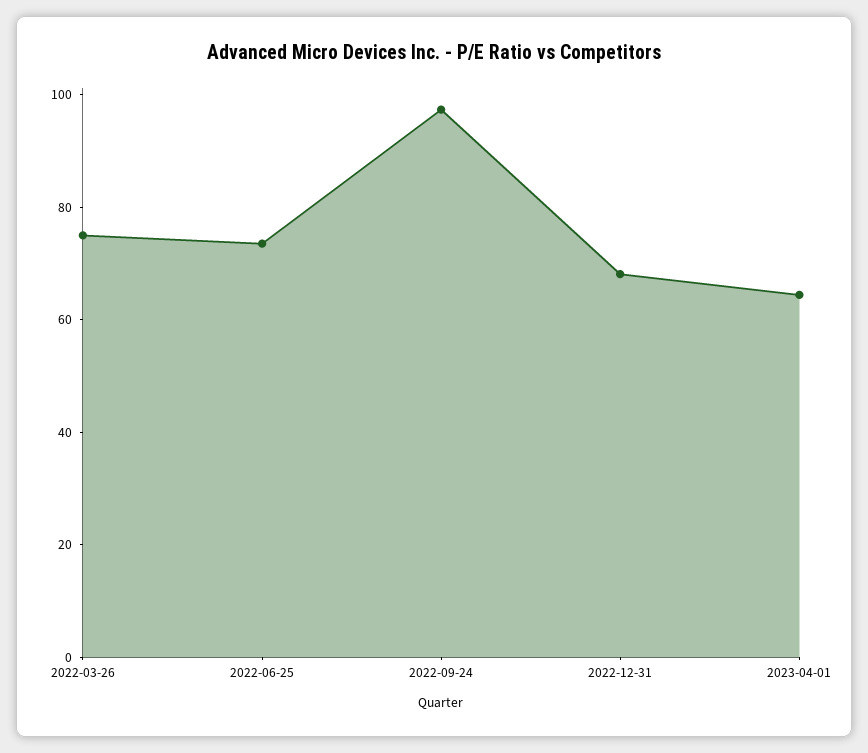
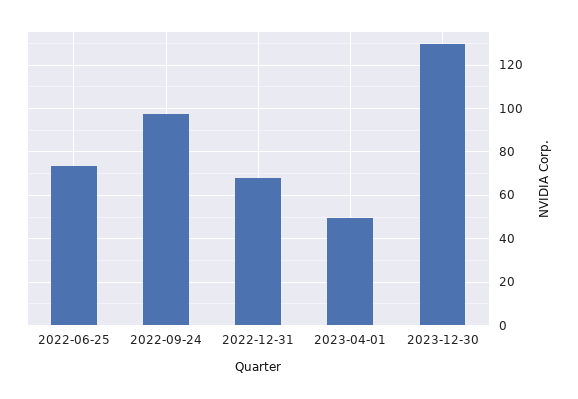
2022-03-26: 75 -> none
2023-04-01: 65 -> 50
2023-12-30: none -> 130

